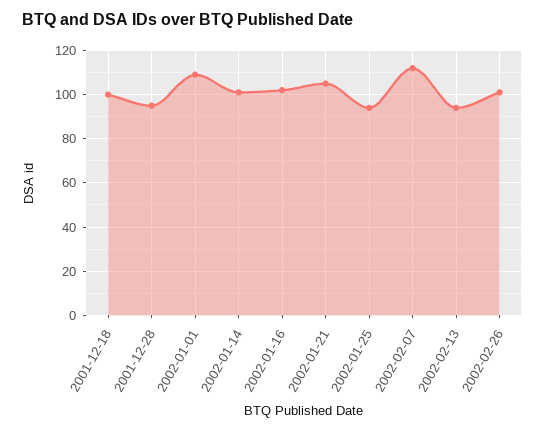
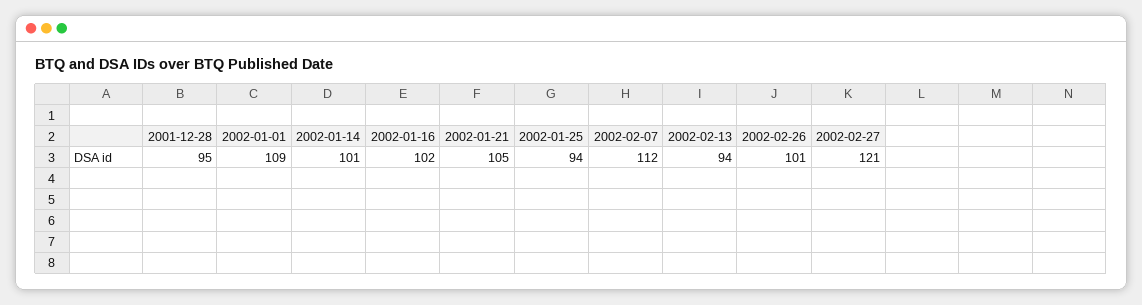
2001-12-18: 100 -> none
2002-02-27: none -> 121

